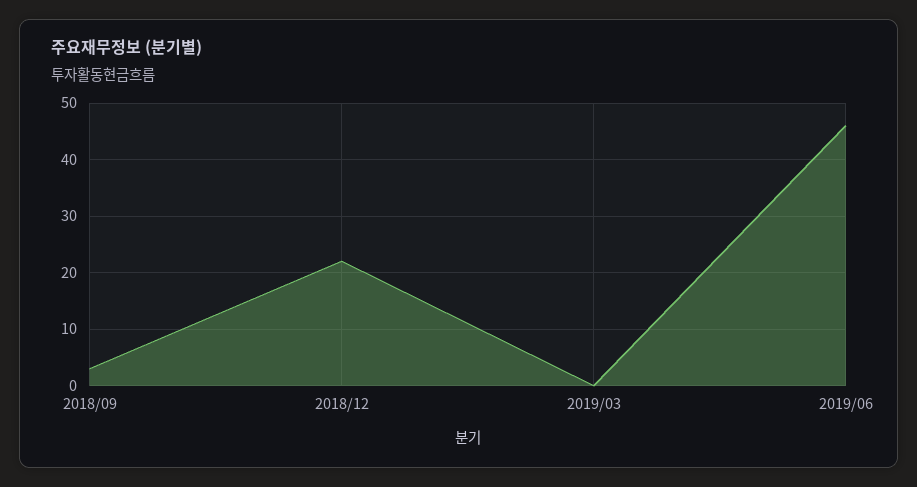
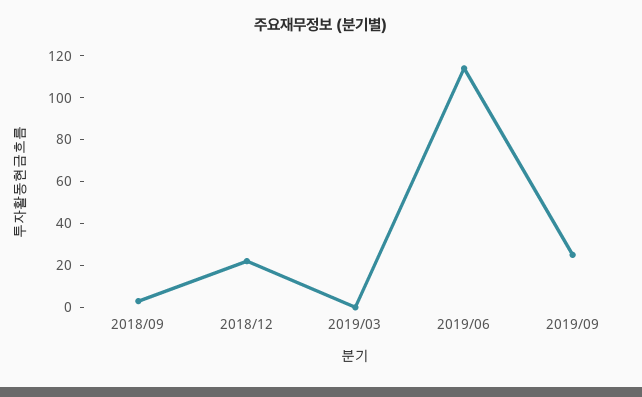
2019/06: 45 -> 115
2019/09: none -> 25

